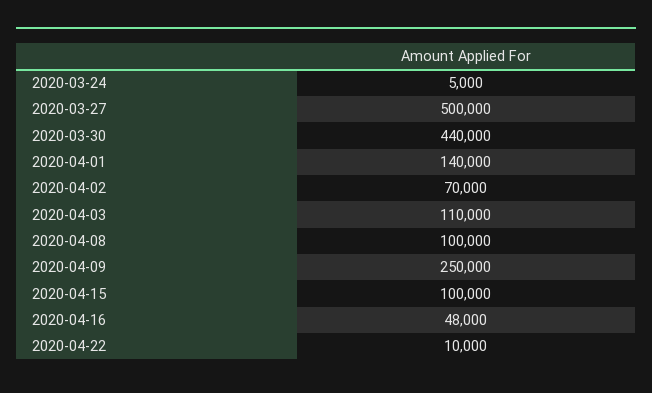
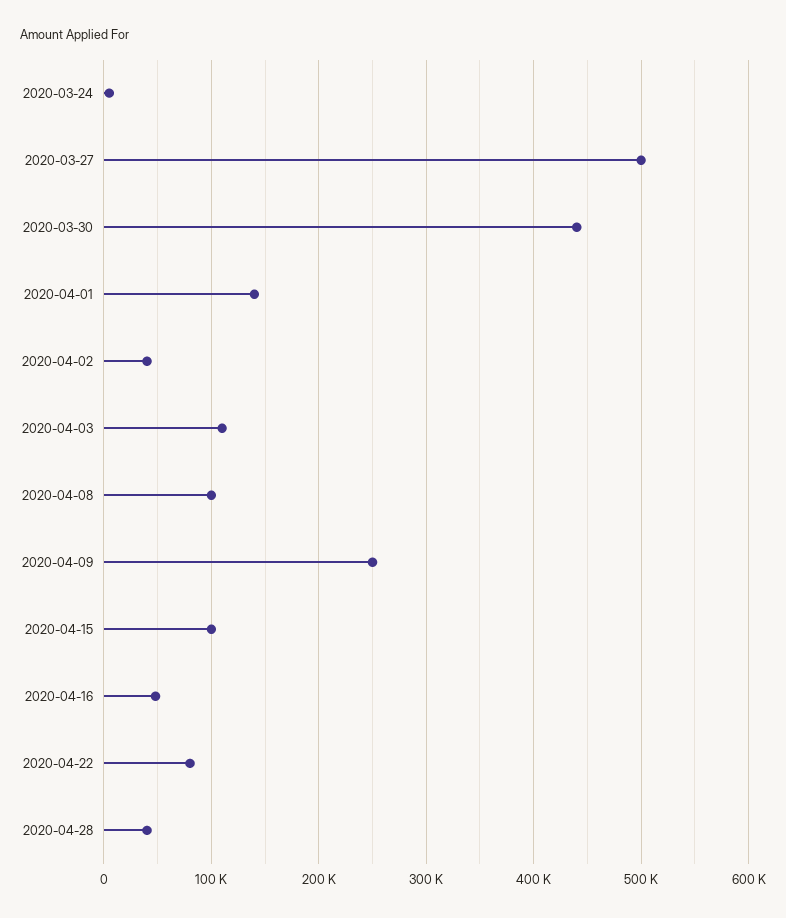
2020-04-02: 70000 -> 40000
2020-04-22: 10000 -> 80000
2020-04-28: none -> 40000

